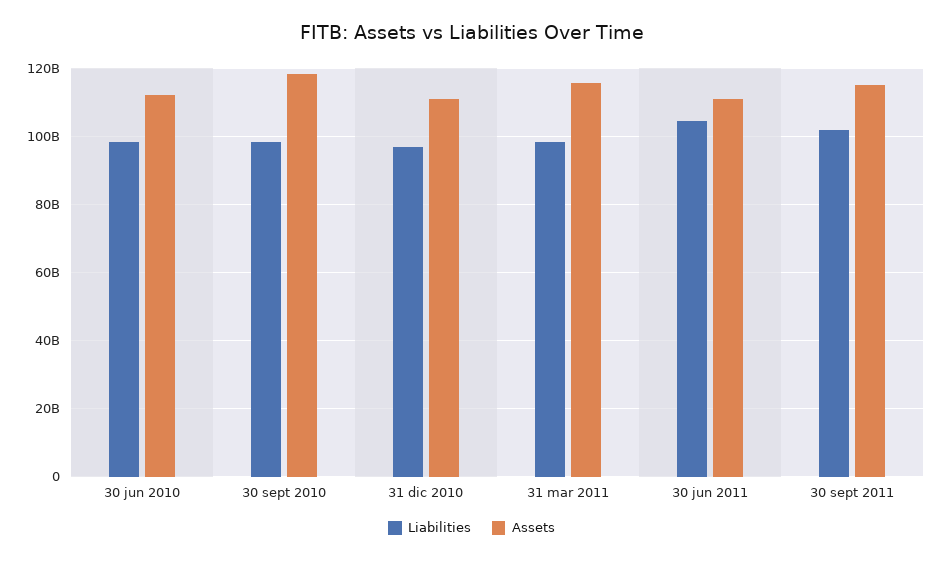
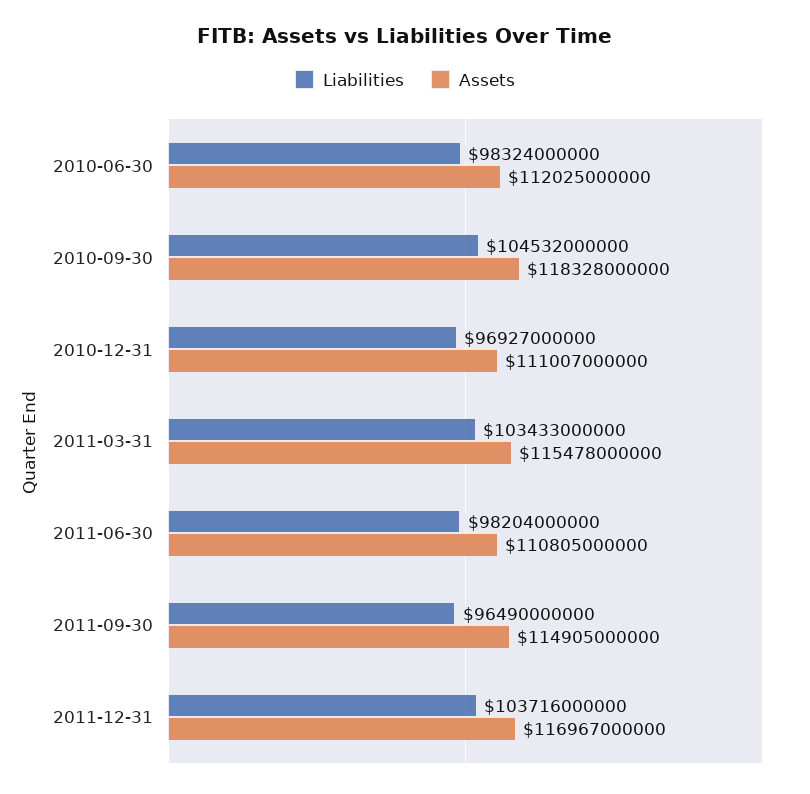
Liabilities, 30 sept 2010: 98000000000 -> 104532000000
Liabilities, 31 mar 2011: 98000000000 -> 103433000000
Liabilities, 30 jun 2011: 104000000000 -> 98204000000
Liabilities, 30 sept 2011: 102000000000 -> 96490000000
Liabilities, 2011-12-31: none -> 103716000000
Assets, 2011-12-31: none -> 116967000000

